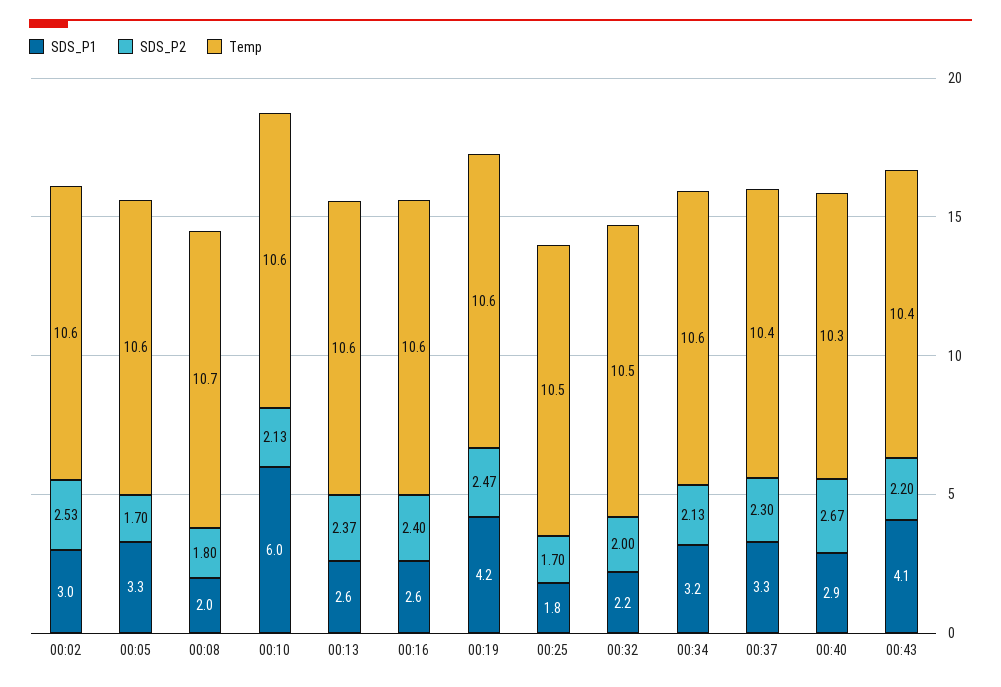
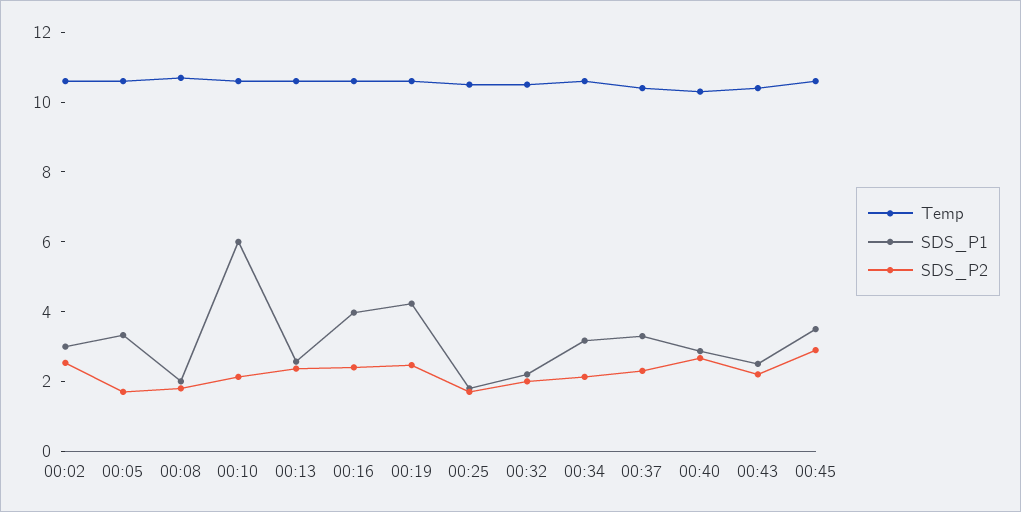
SDS_P1, 00:16: 2.6 -> 4
SDS_P1, 00:43: 4.1 -> 2.5
Temp, 00:45: none -> 10.5
SDS_P1, 00:45: none -> 3.5
SDS_P2, 00:45: none -> 3

